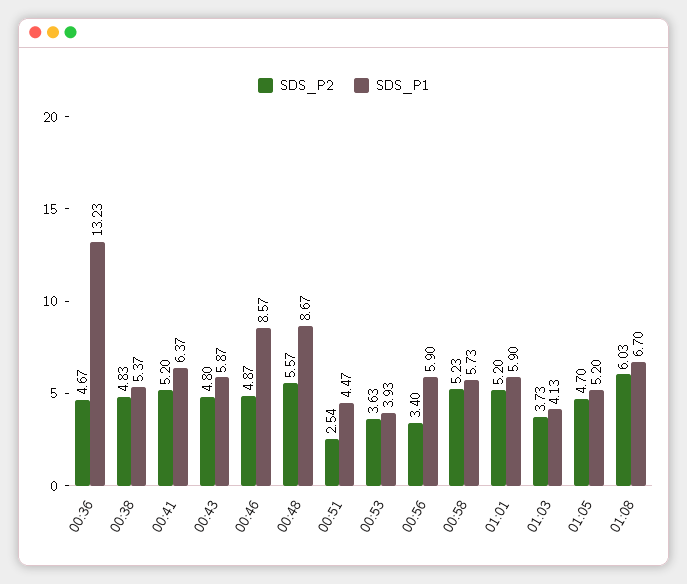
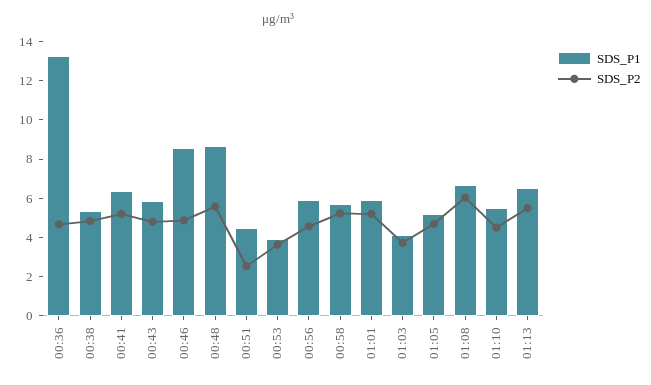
SDS_P2, 00:56: 3.4 -> 4.5
SDS_P1, 01:10: none -> 5.5
SDS_P2, 01:10: none -> 4.5
SDS_P1, 01:13: none -> 6.5
SDS_P2, 01:13: none -> 5.5

